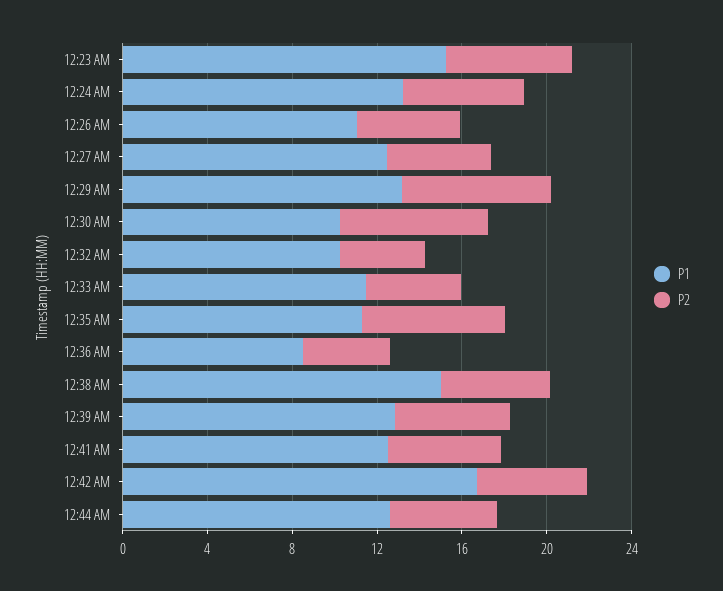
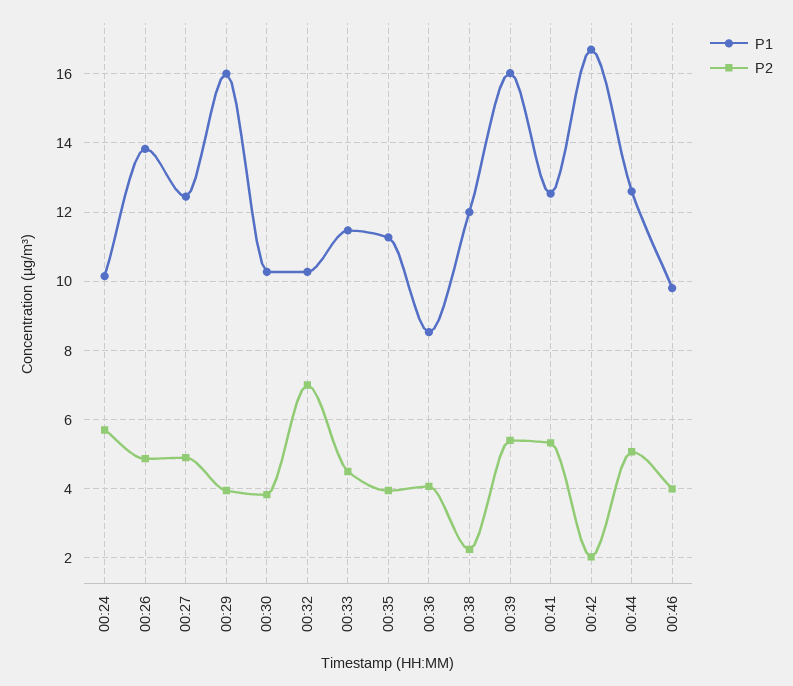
P1, 12:23 AM: 15 -> none
P2, 12:23 AM: 6 -> none
P1, 12:24 AM: 13 -> 10.2
P1, 12:26 AM: 11 -> 13.8
P1, 12:29 AM: 13 -> 16
P2, 12:29 AM: 7 -> 4
P2, 12:30 AM: 7 -> 3.8
P2, 12:32 AM: 4 -> 7
P2, 12:35 AM: 7 -> 4
P1, 12:38 AM: 15 -> 12
P2, 12:38 AM: 5 -> 2.2
P1, 12:39 AM: 13 -> 16
P2, 12:42 AM: 5 -> 2
P1, 00:46: none -> 9.8
P2, 00:46: none -> 4

